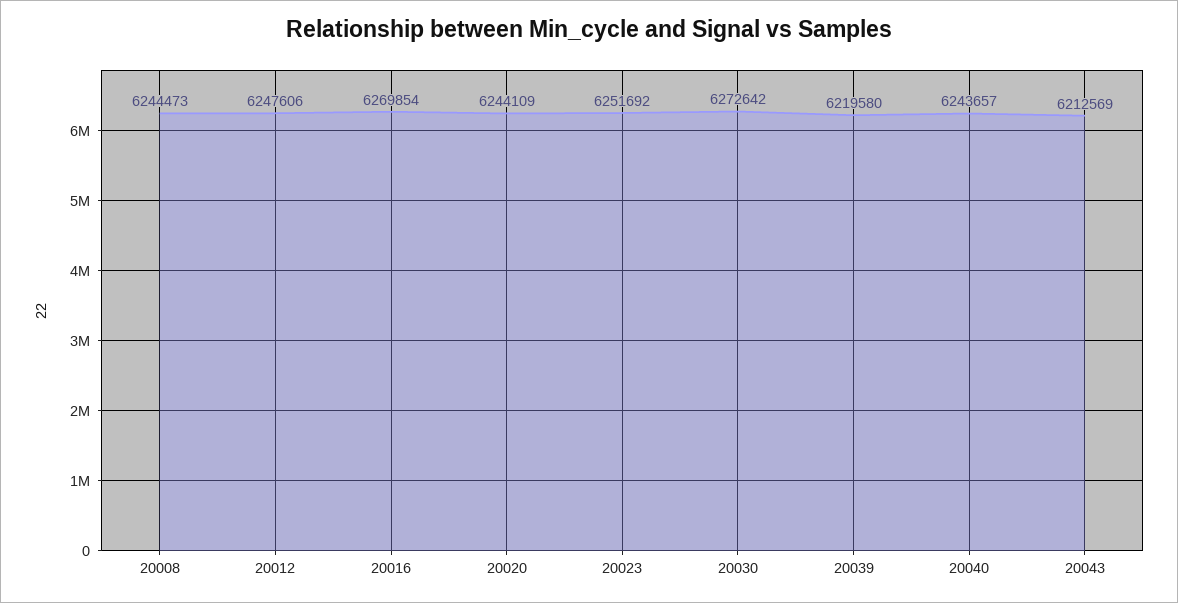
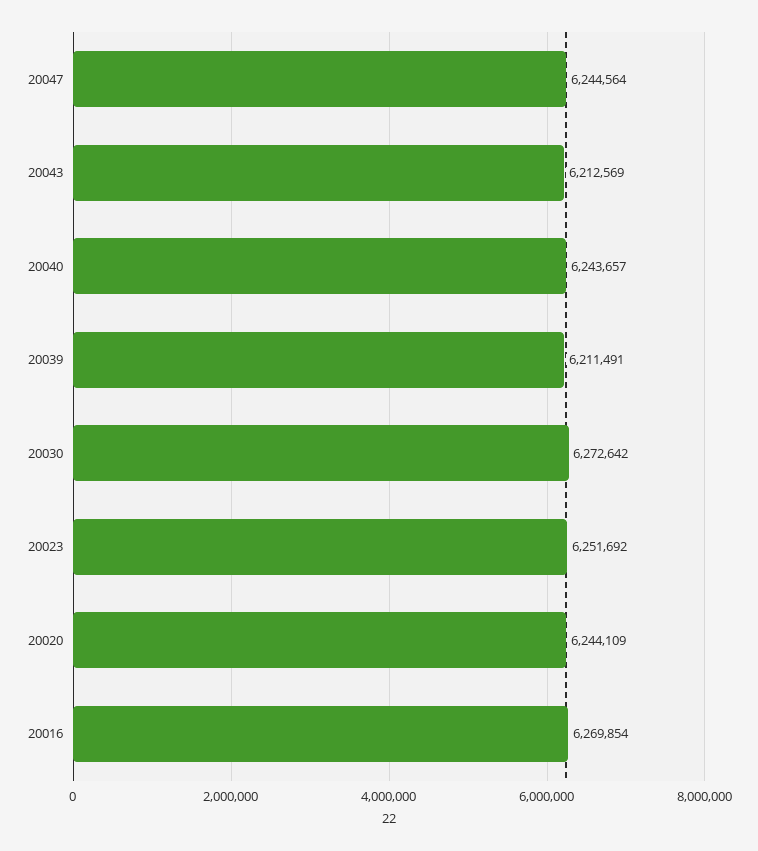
20008: 6244473 -> none
20012: 6247606 -> none
20039: 6219580 -> 6211491
20047: none -> 6244564

